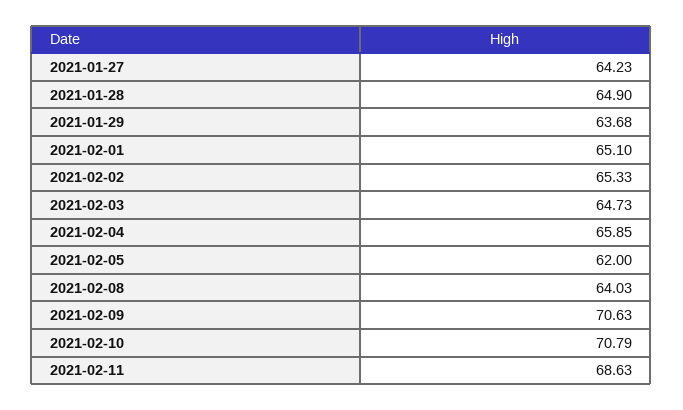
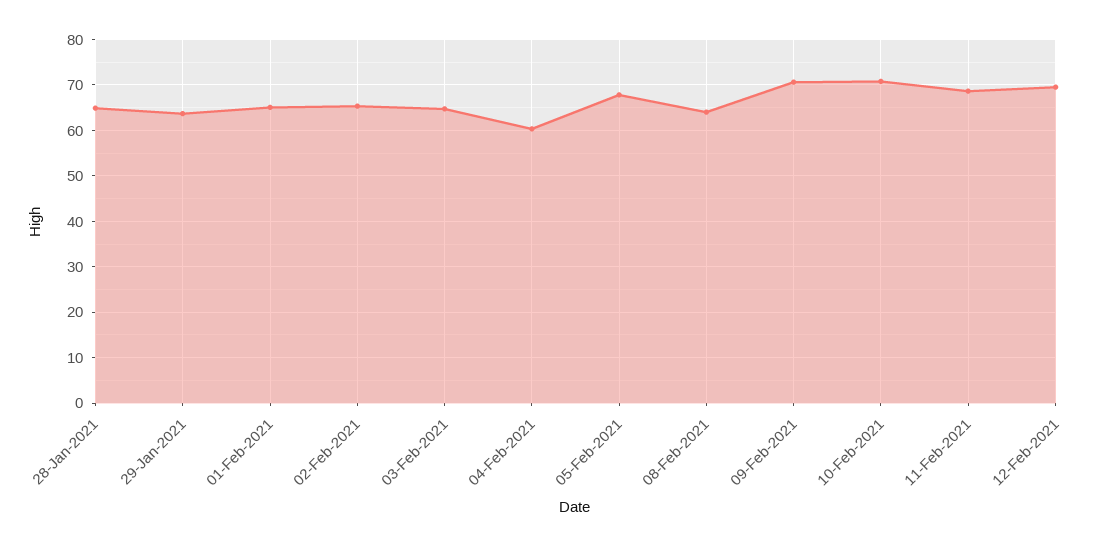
2021-01-27: 64.23 -> none
2021-02-04: 65.85 -> 60
2021-02-05: 62 -> 68
12-Feb-2021: none -> 70

